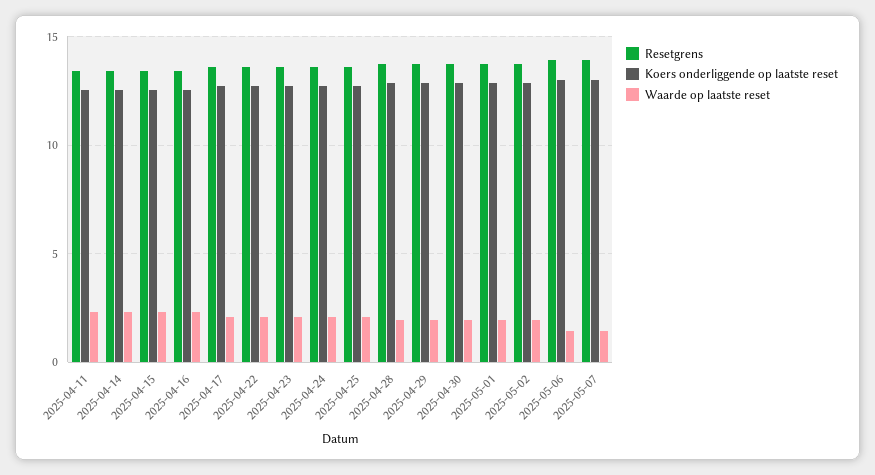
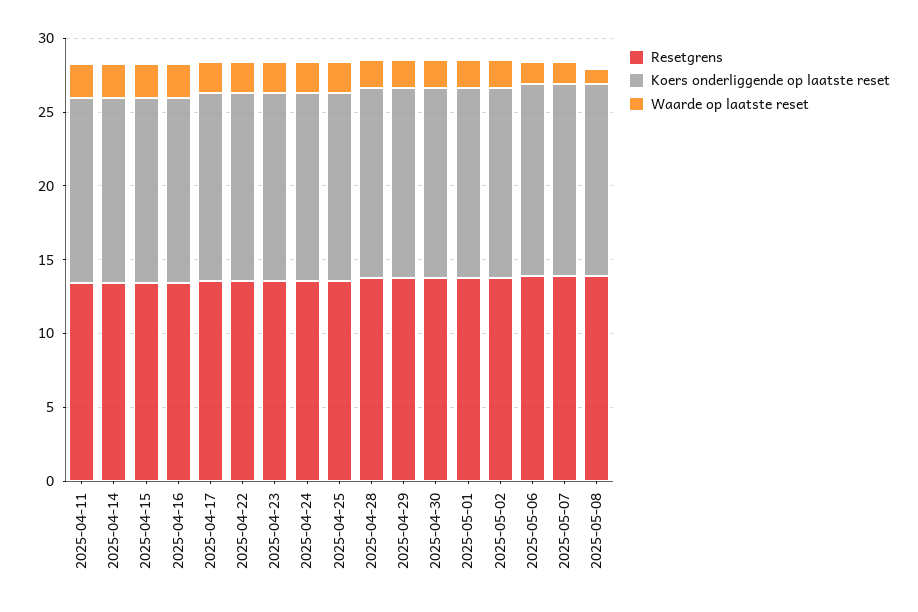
Resetgrens, 2025-05-08: none -> 14
Koers onderliggende op laatste reset, 2025-05-08: none -> 13
Waarde op laatste reset, 2025-05-08: none -> 1

